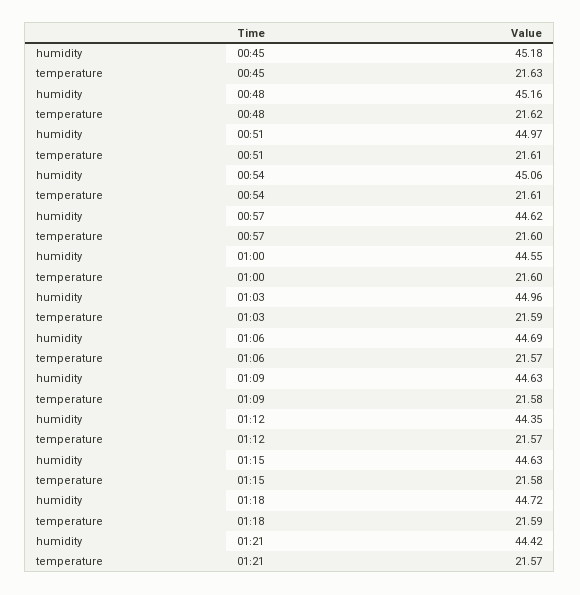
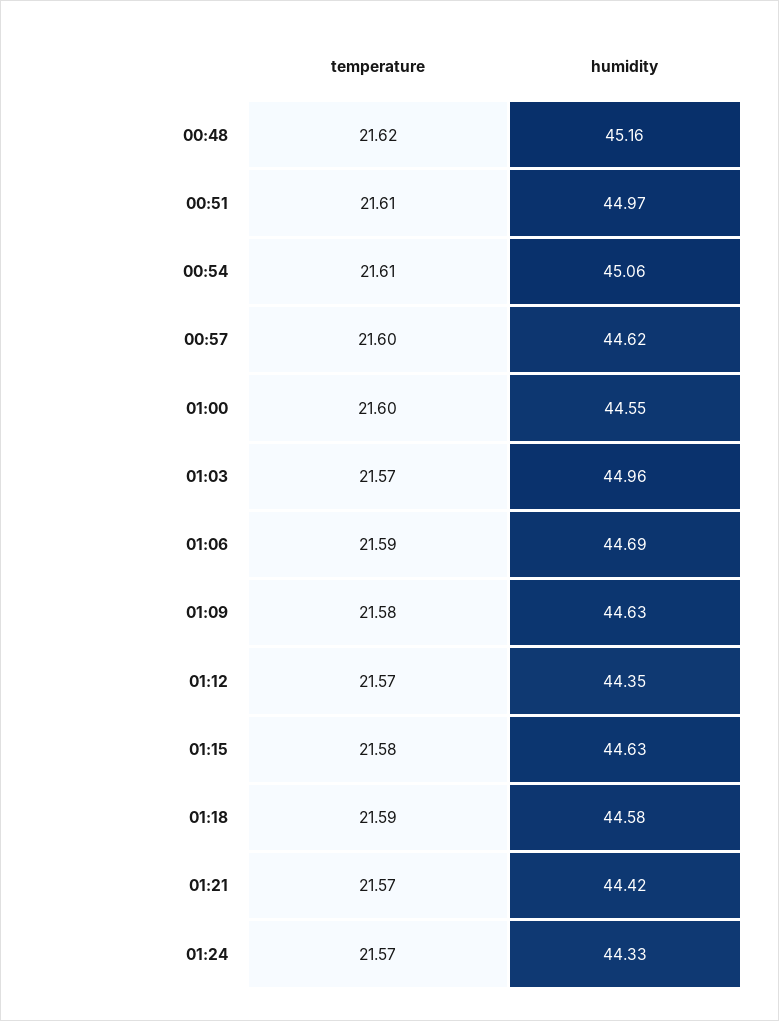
humidity, 00:45: 45.18 -> none
temperature, 00:45: 21.63 -> none
temperature, 01:03: 21.59 -> 21.57
temperature, 01:06: 21.57 -> 21.59
humidity, 01:18: 44.72 -> 44.58
temperature, 01:24: none -> 21.57
humidity, 01:24: none -> 44.33

